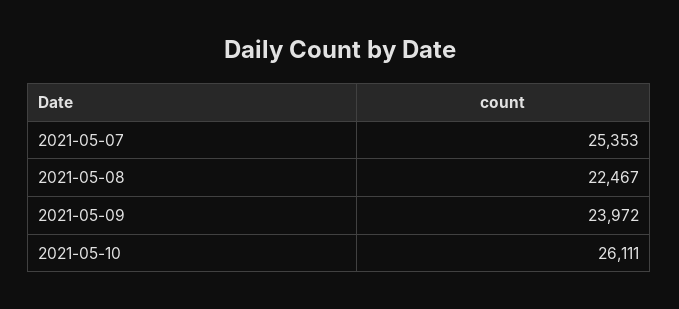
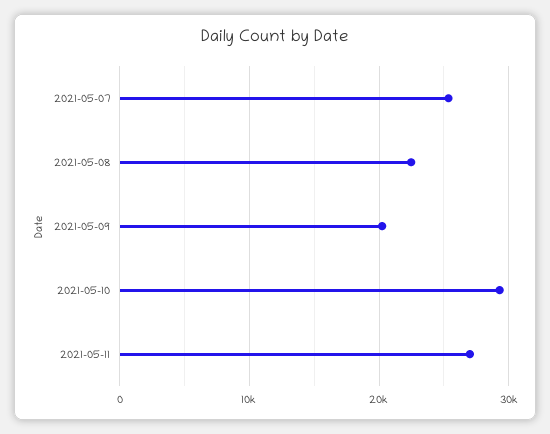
2021-05-09: 23972 -> 20000
2021-05-10: 26111 -> 29000
2021-05-11: none -> 27000

